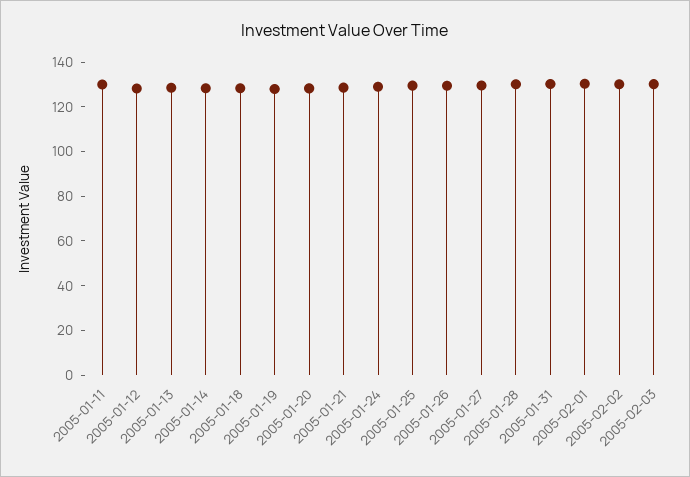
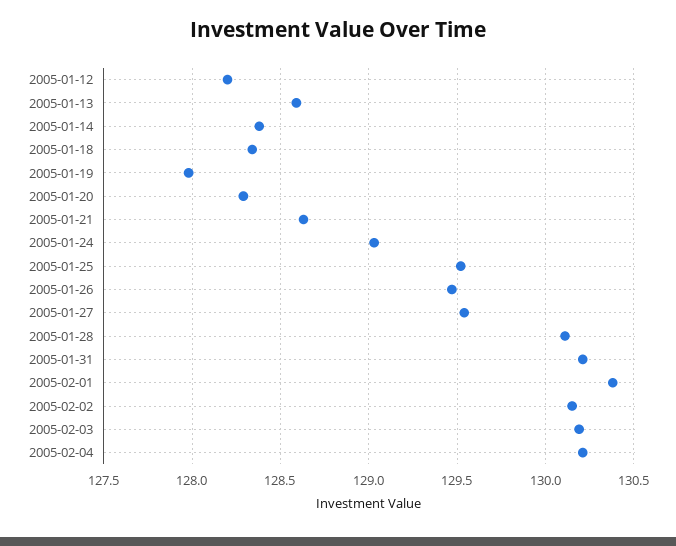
2005-01-11: 130 -> none
2005-02-04: none -> 130.2

